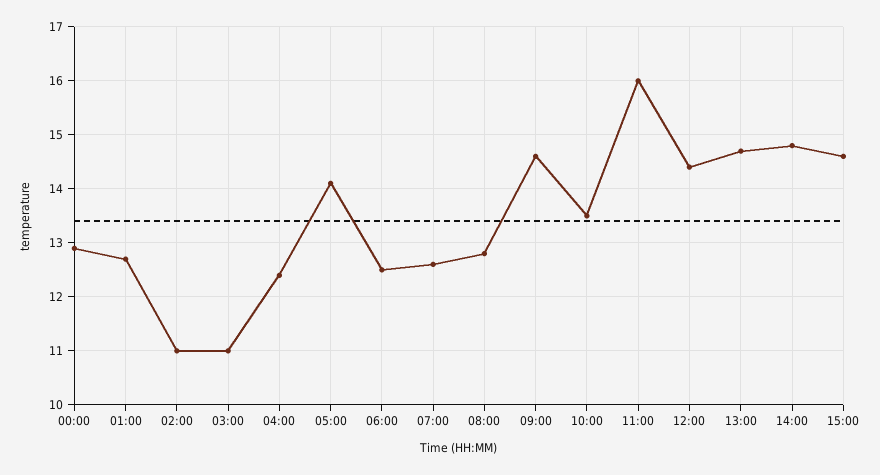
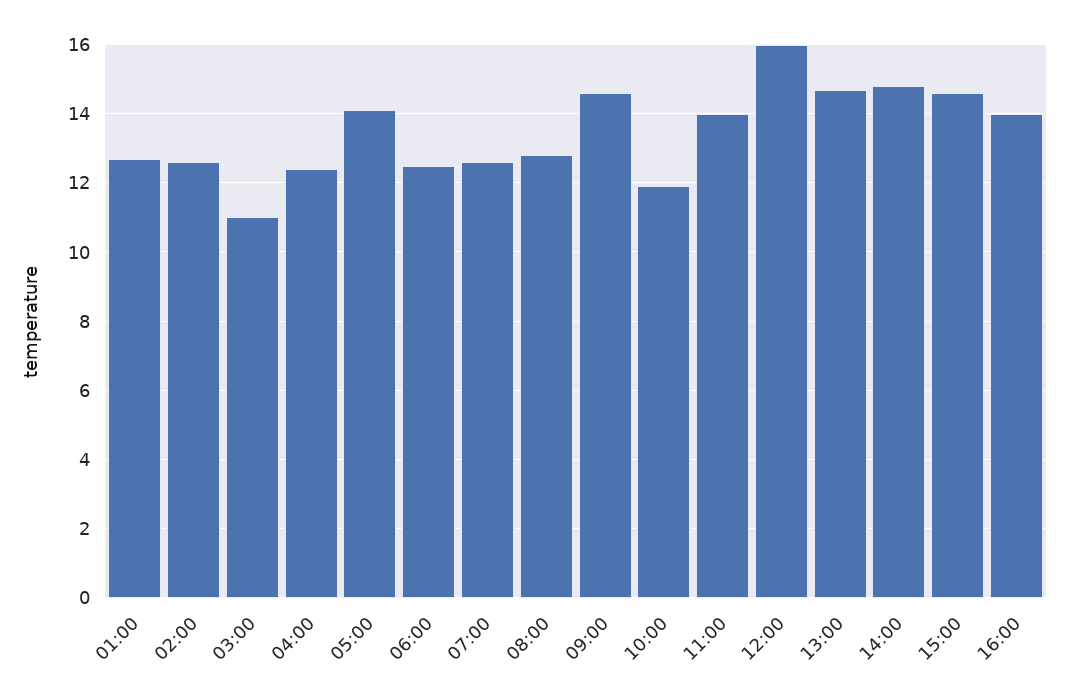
00:00: 13 -> none
02:00: 11 -> 12.5
10:00: 13.5 -> 12
11:00: 16 -> 14
12:00: 14.5 -> 16
16:00: none -> 14

